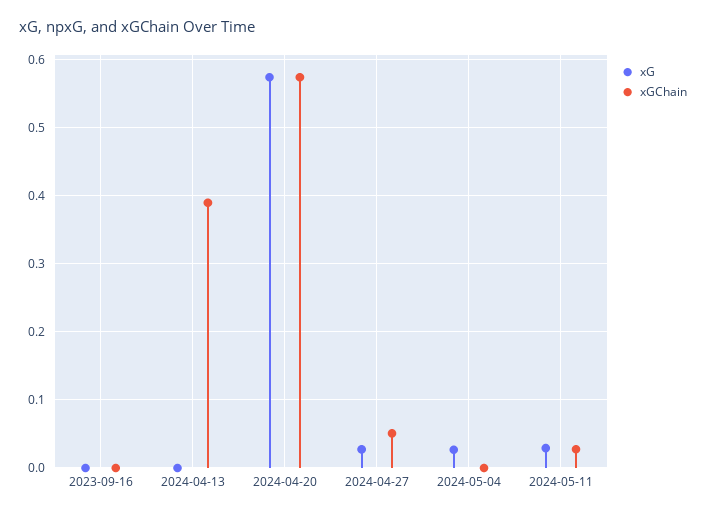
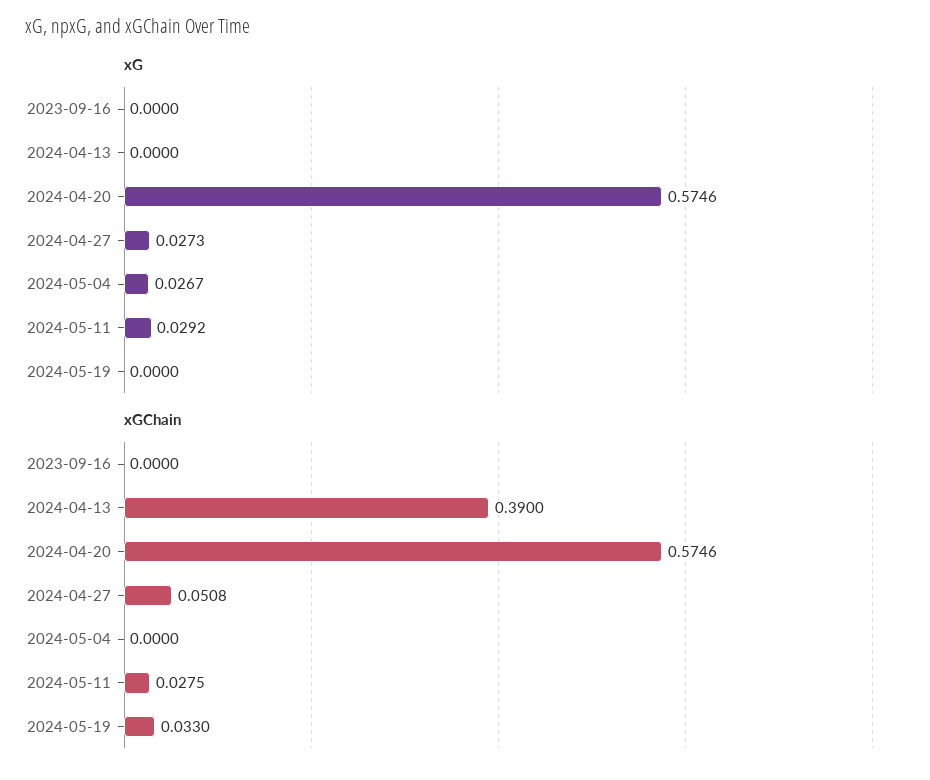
xG, 2024-05-19: none -> 0
xGChain, 2024-05-19: none -> 0.033

